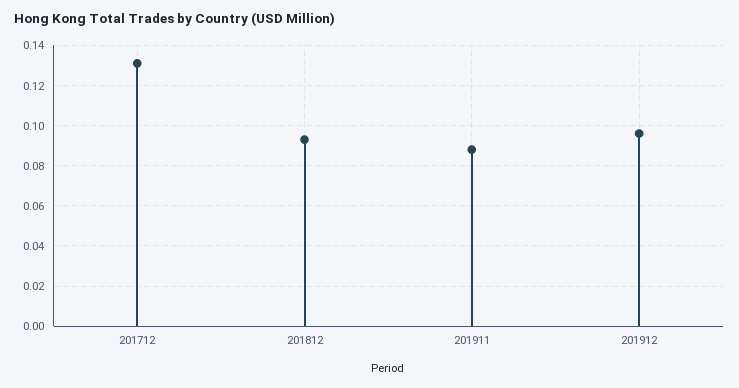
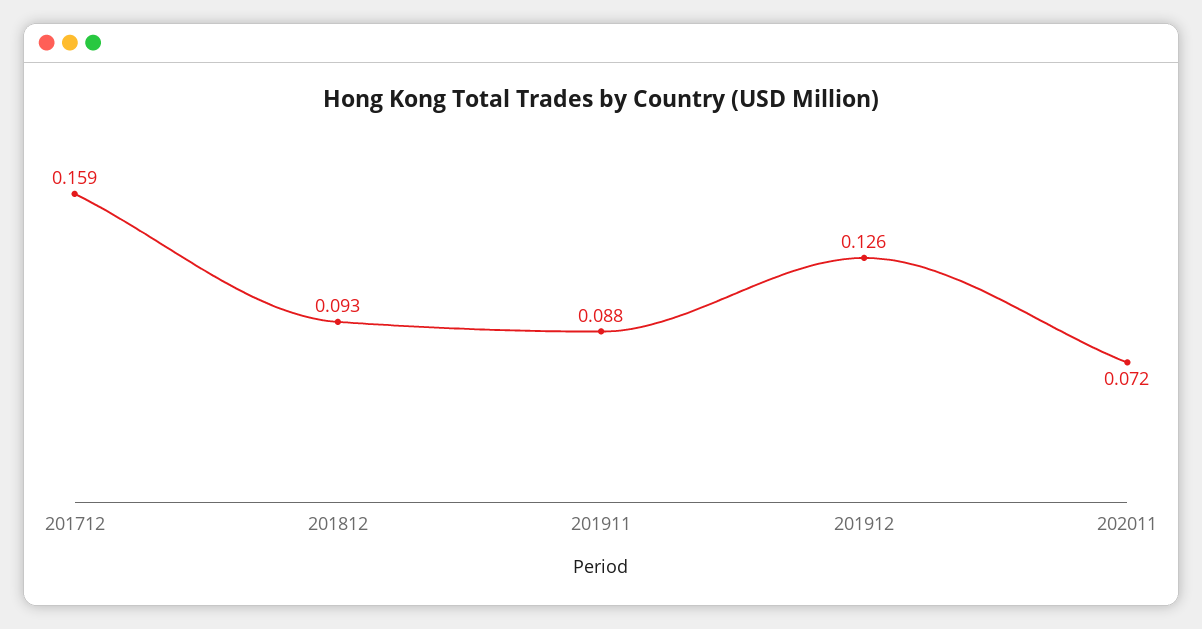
201712: 0.13 -> 0.159
201912: 0.095 -> 0.126
202011: none -> 0.072

